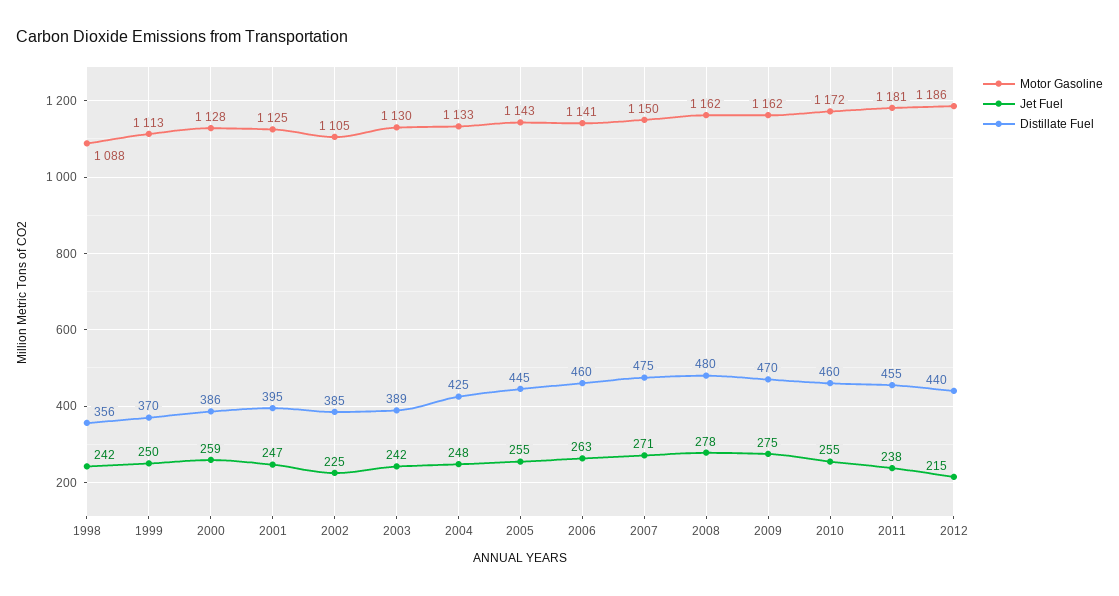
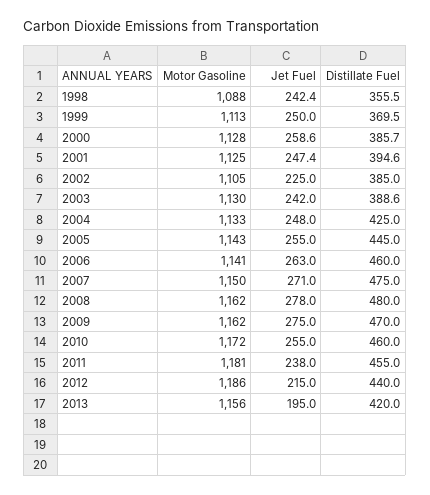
Motor Gasoline, 2013: none -> 1156
Jet Fuel, 2013: none -> 195
Distillate Fuel, 2013: none -> 420

